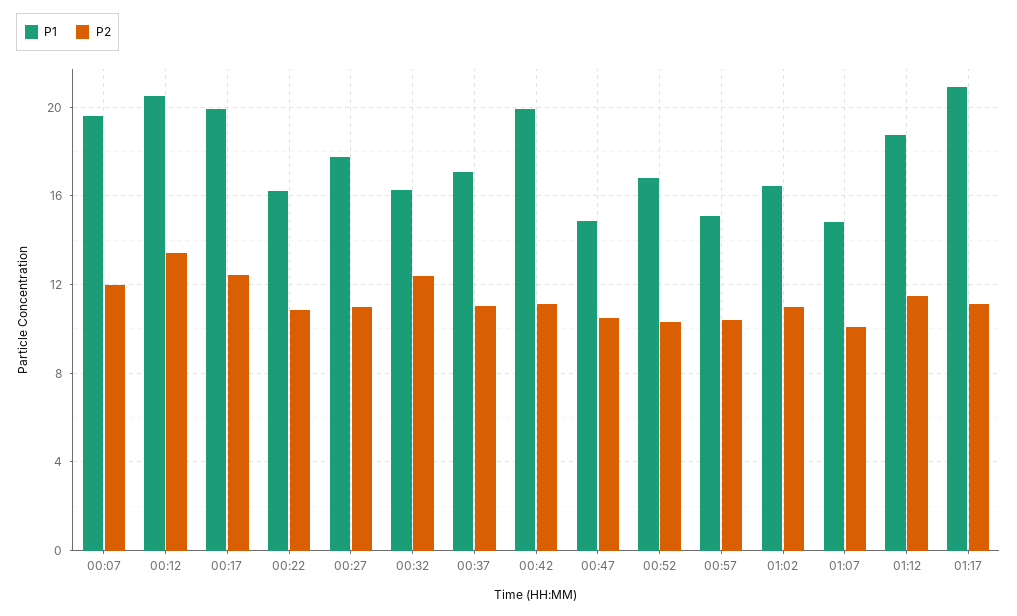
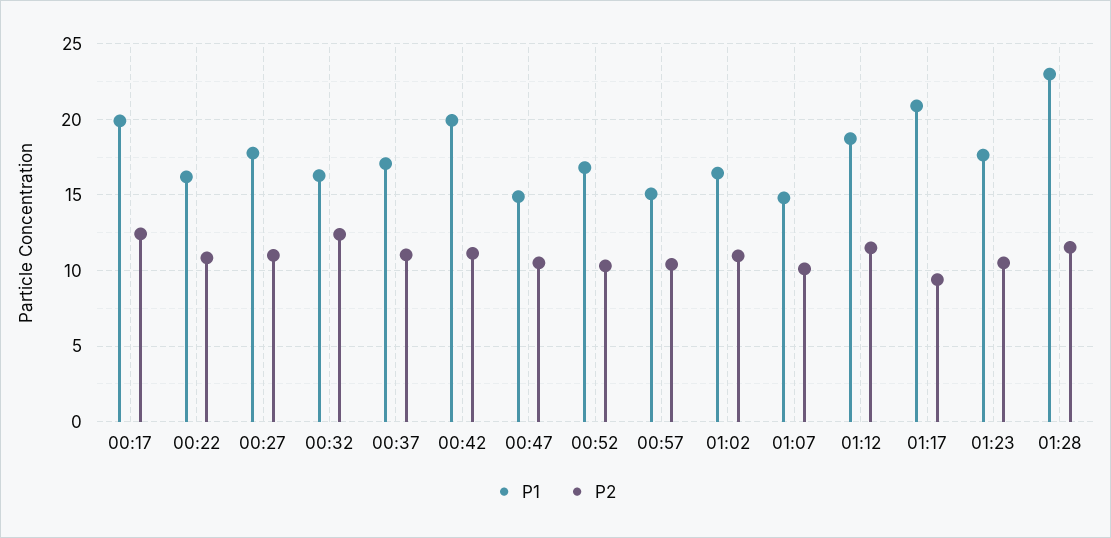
P1, 00:07: 19.5 -> none
P2, 00:07: 12 -> none
P1, 00:12: 20.5 -> none
P2, 00:12: 13.5 -> none
P2, 01:17: 11 -> 9.5
P1, 01:23: none -> 17.5
P2, 01:23: none -> 10.5
P1, 01:28: none -> 23
P2, 01:28: none -> 11.5

